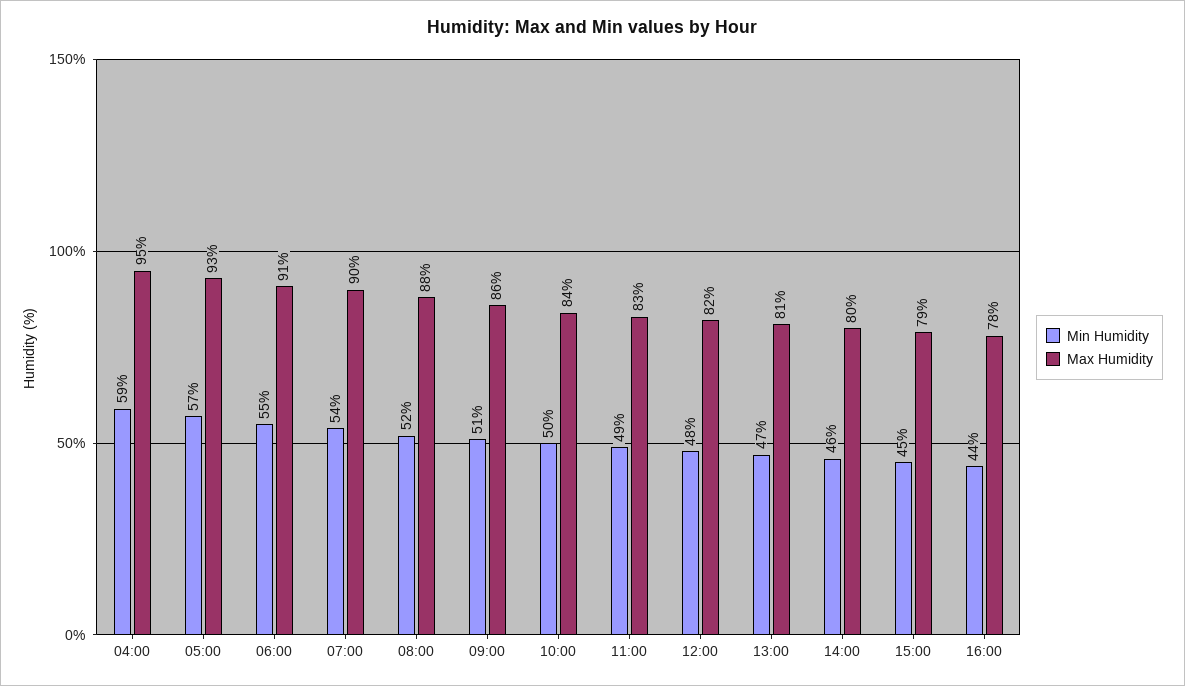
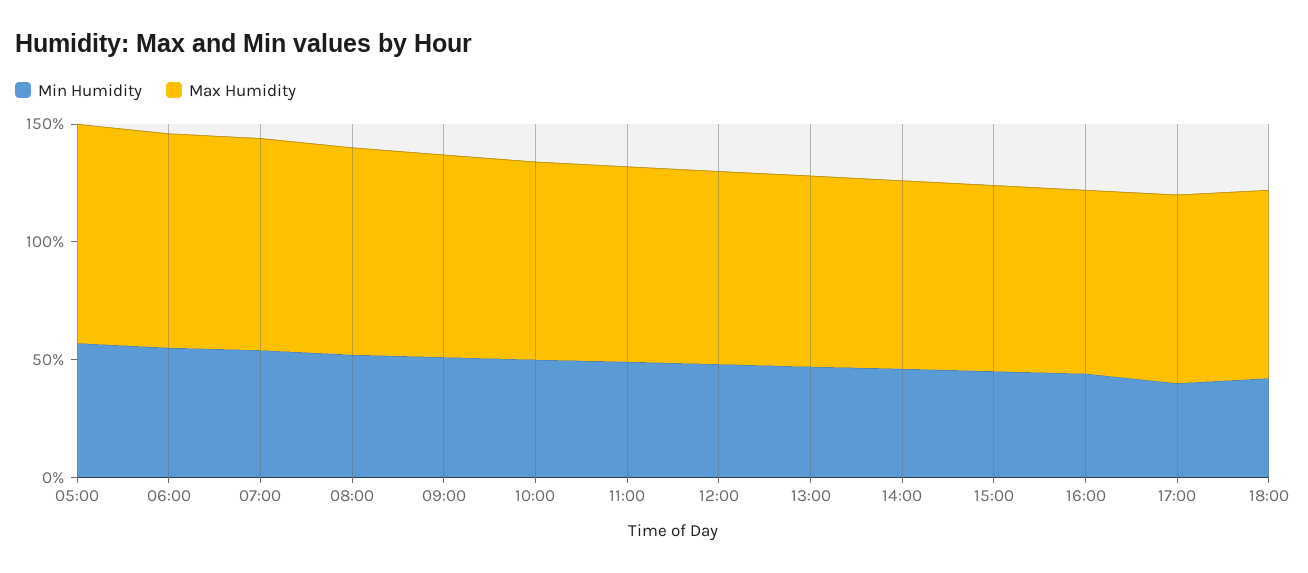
Min Humidity, 04:00: 59 -> none
Max Humidity, 04:00: 95 -> none
Min Humidity, 17:00: none -> 40
Max Humidity, 17:00: none -> 80
Min Humidity, 18:00: none -> 40
Max Humidity, 18:00: none -> 80

